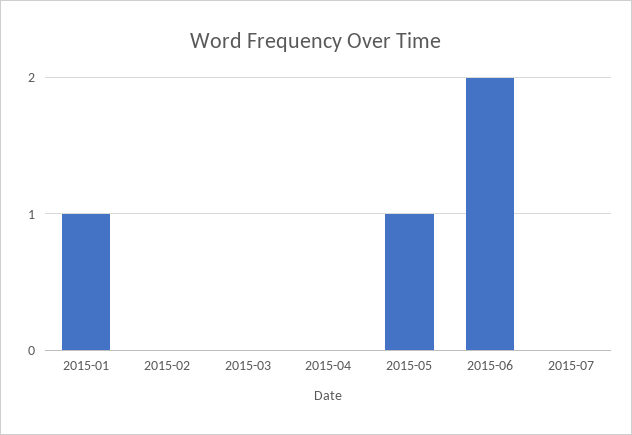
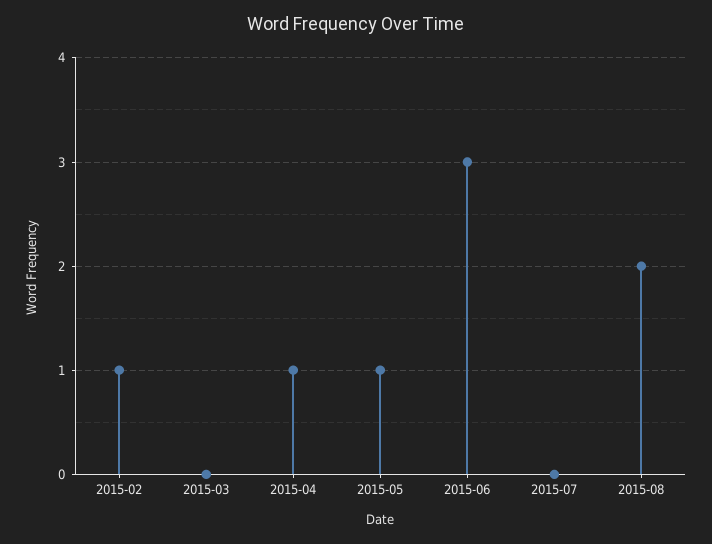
2015-01: 1 -> none
2015-02: 0 -> 1
2015-04: 0 -> 1
2015-06: 2 -> 3
2015-08: none -> 2

